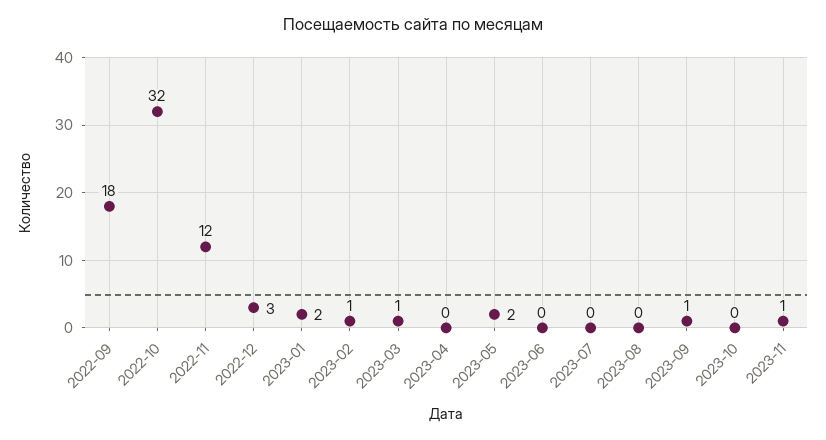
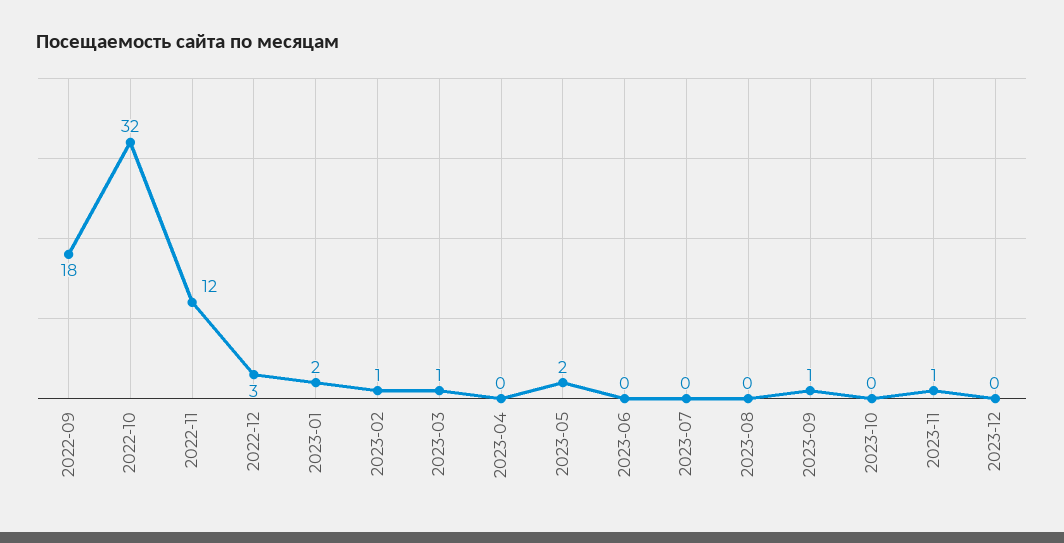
2023-12: none -> 0

